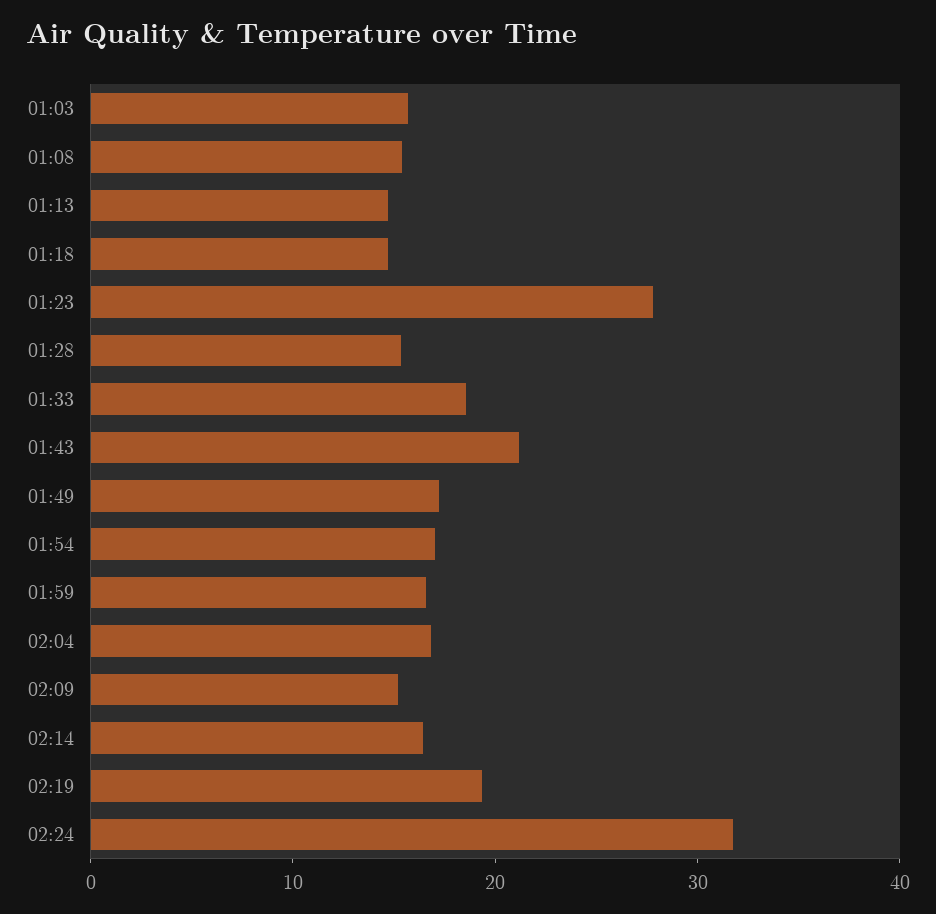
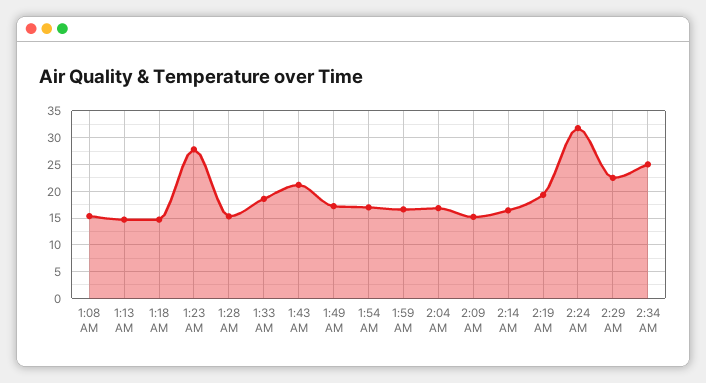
01:03: 16 -> none
2:29 AM: none -> 22.5
2:34 AM: none -> 25

